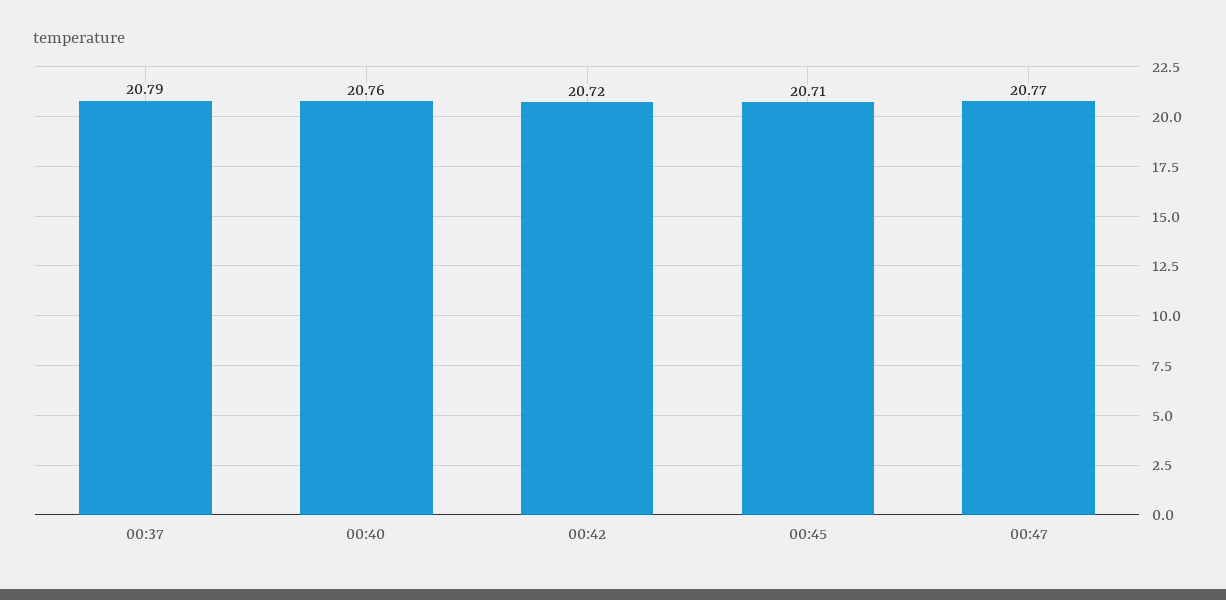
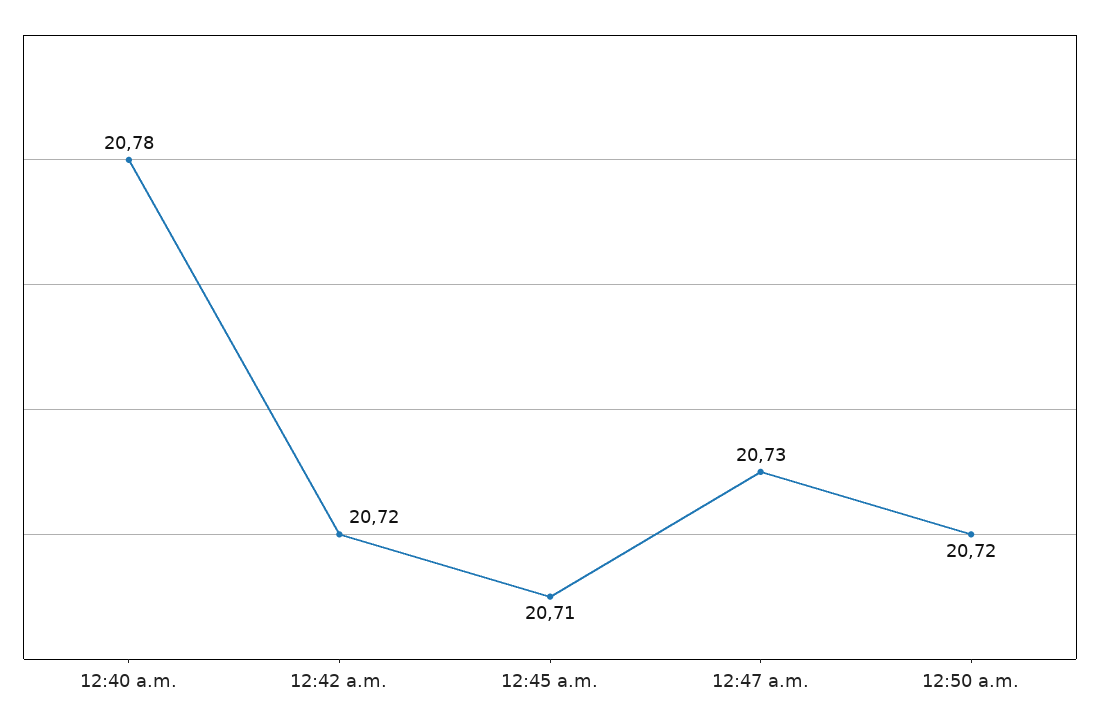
00:37: 20.79 -> none
00:40: 20.76 -> 20.78
00:47: 20.77 -> 20.73
12:50 a.m.: none -> 20.72

